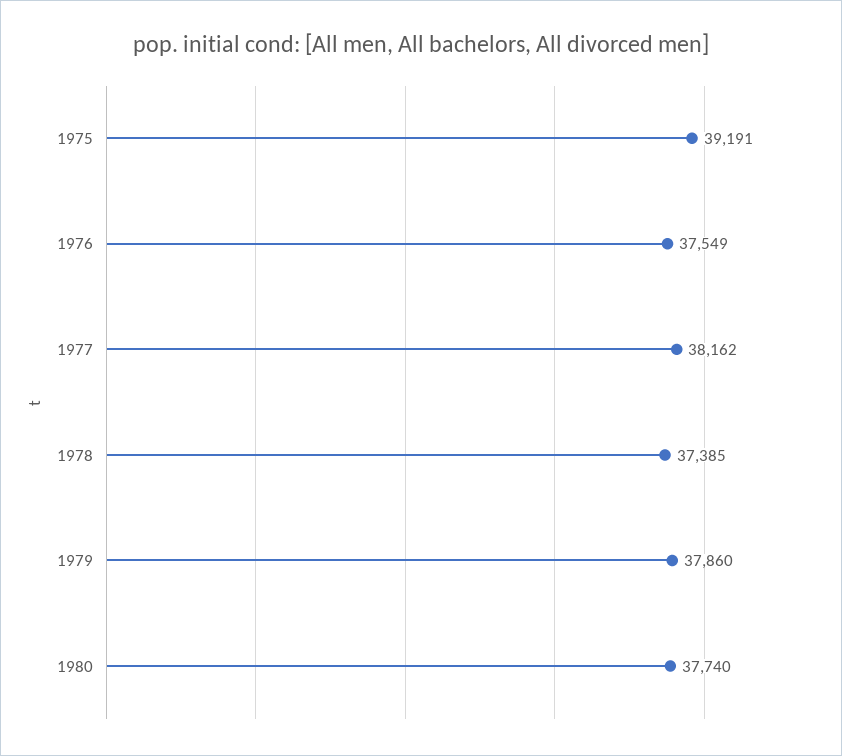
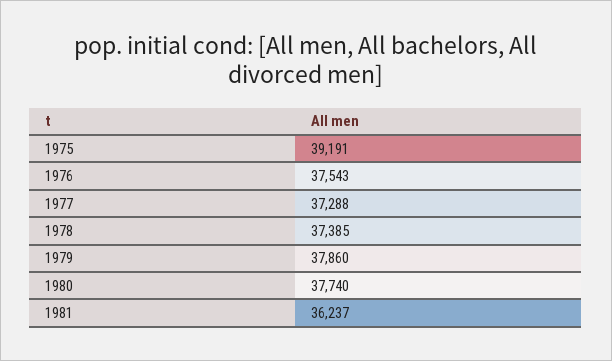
1976: 37549 -> 37543
1977: 38162 -> 37288
1981: none -> 36237

